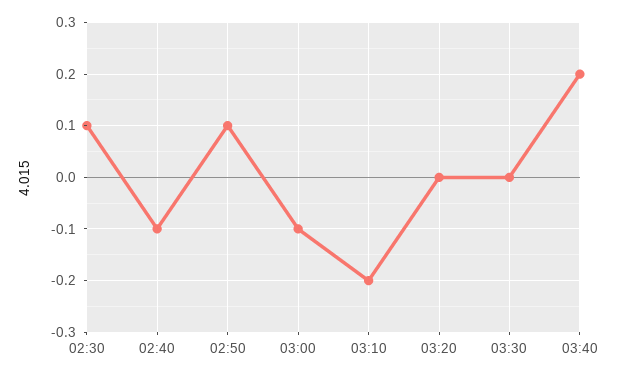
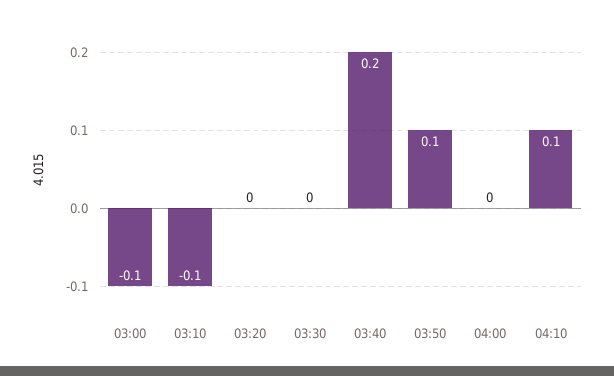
02:30: 0.1 -> none
02:40: -0.1 -> none
02:50: 0.1 -> none
03:10: -0.2 -> -0.1
03:50: none -> 0.1
04:00: none -> 0
04:10: none -> 0.1

